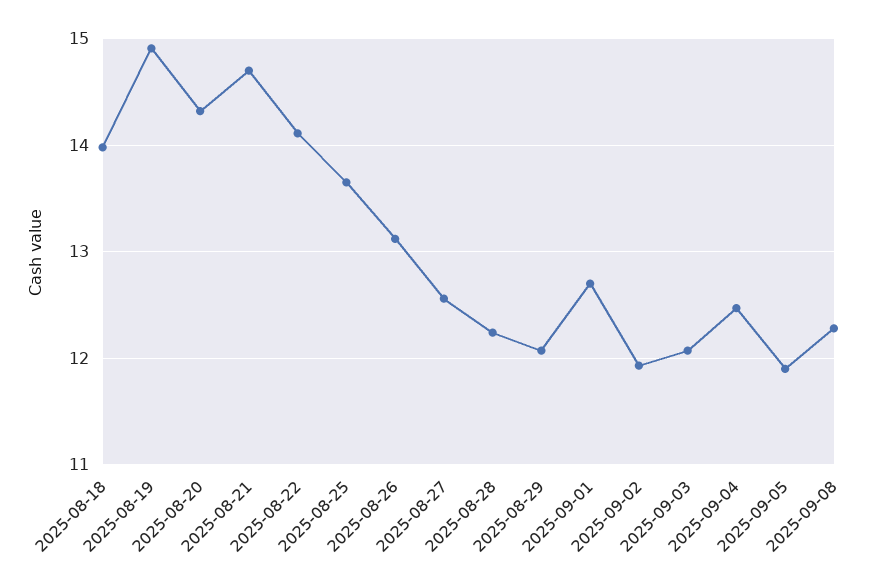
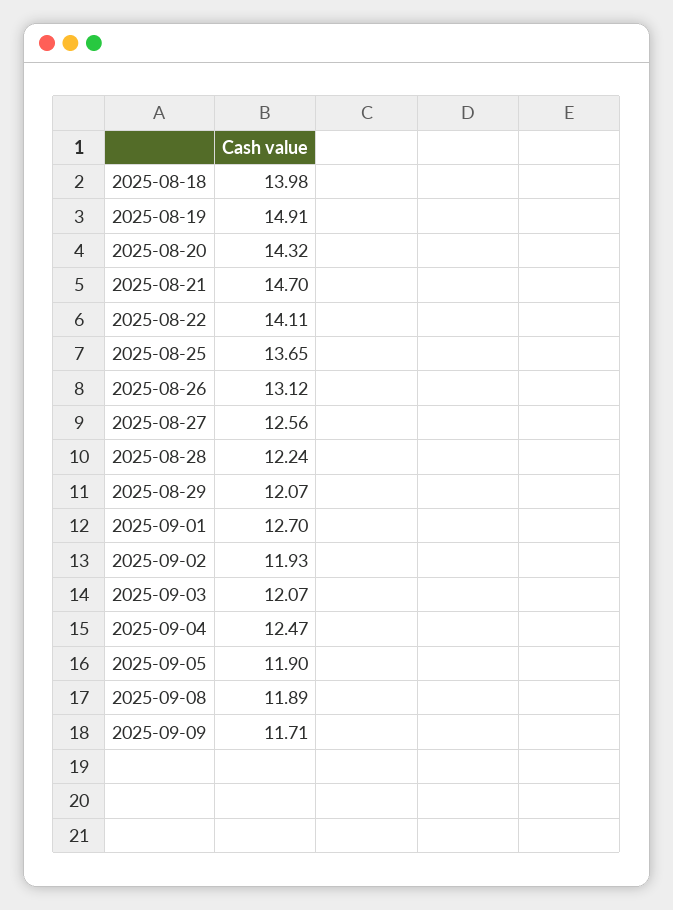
2025-09-08: 12.3 -> 11.89
2025-09-09: none -> 11.71

